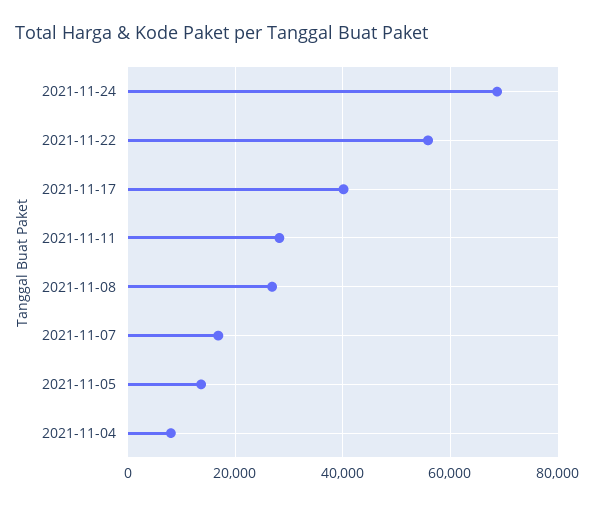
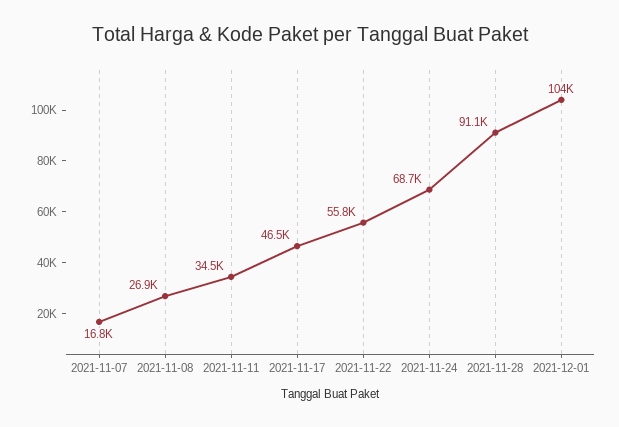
2021-11-17: 40000 -> 46500
2021-11-11: 28000 -> 34500
2021-11-05: 14000 -> none
2021-11-04: 8000 -> none
2021-11-28: none -> 91100
2021-12-01: none -> 104000

